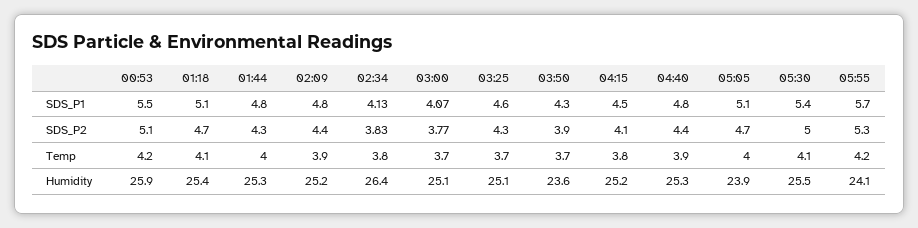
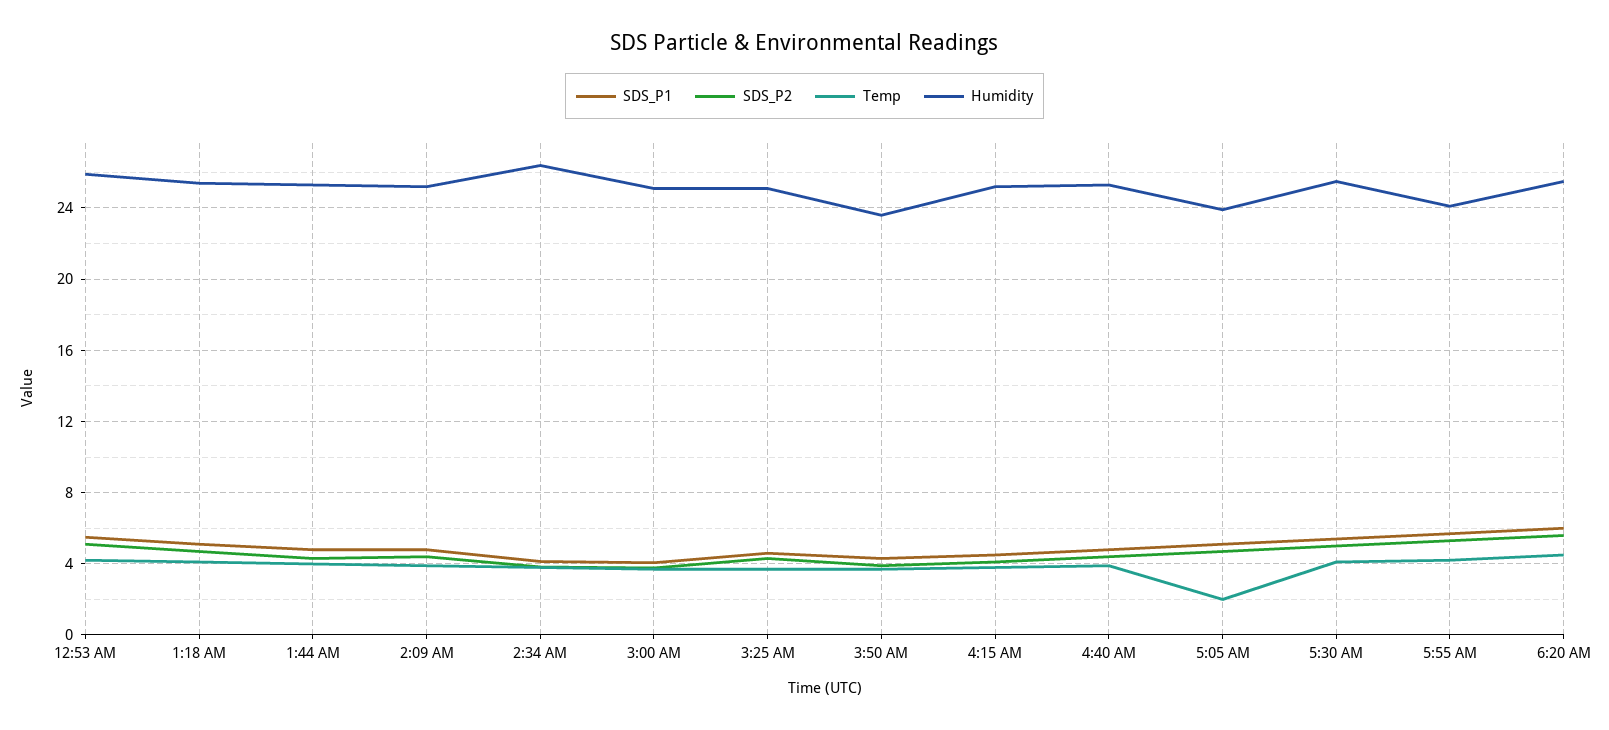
Temp, 05:05: 4 -> 2
SDS_P1, 6:20 AM: none -> 6
SDS_P2, 6:20 AM: none -> 5.5
Temp, 6:20 AM: none -> 4.5
Humidity, 6:20 AM: none -> 25.5

